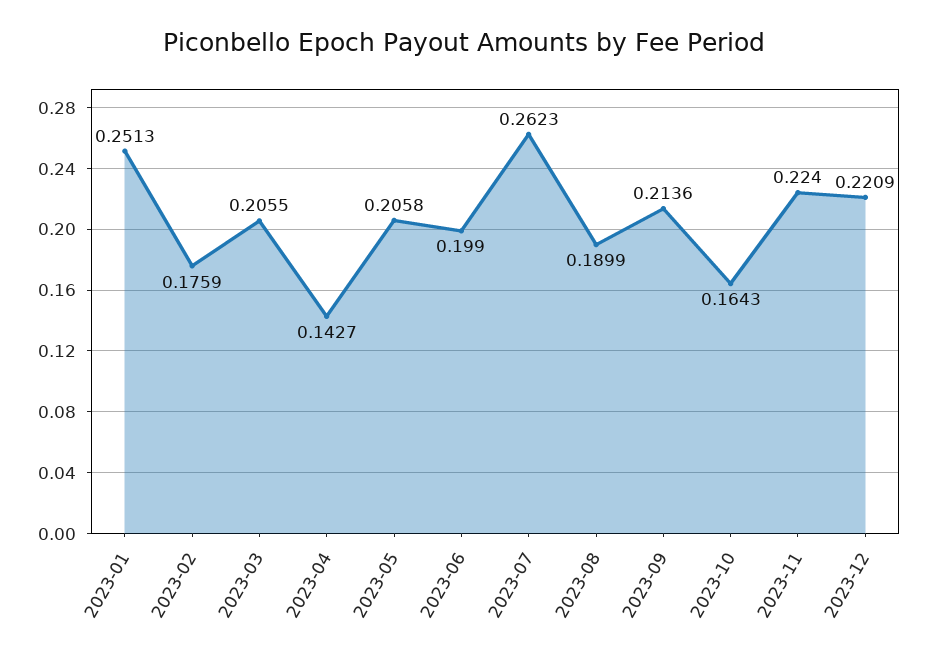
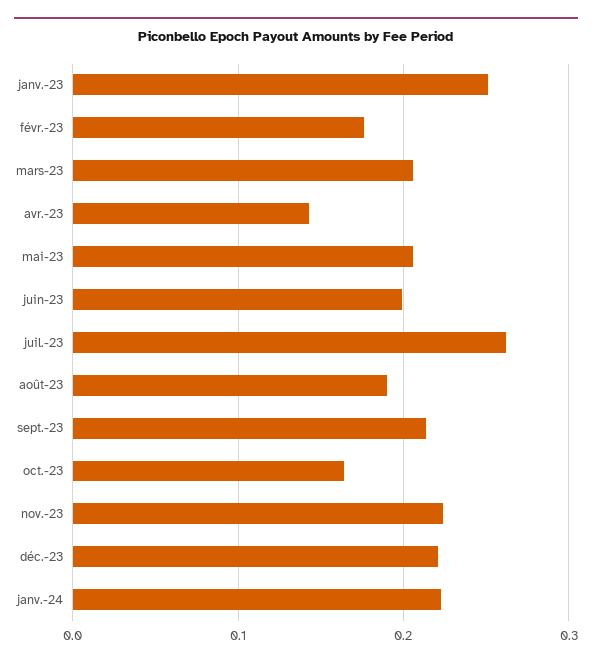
janv.-24: none -> 0.22

